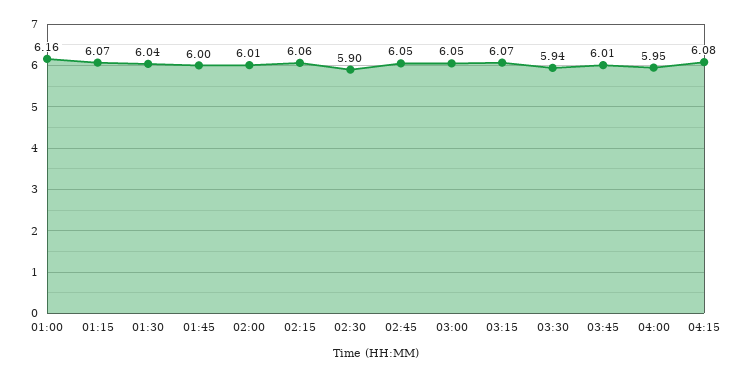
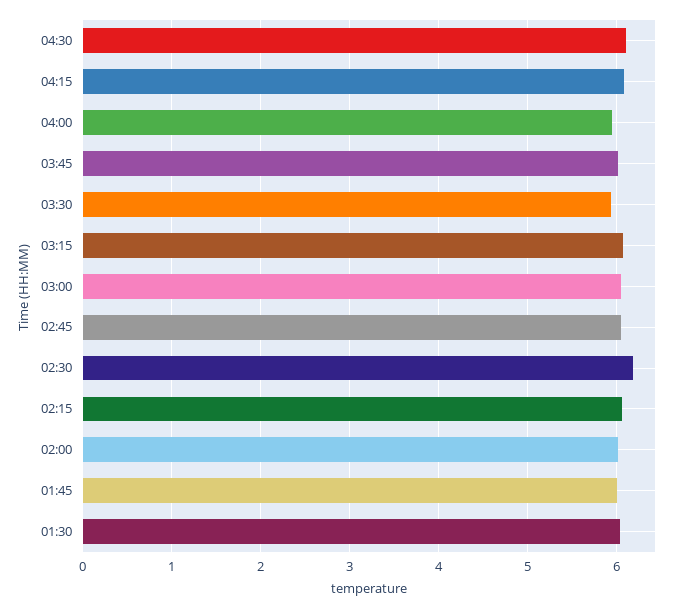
01:00: 6.16 -> none
01:15: 6.07 -> none
02:30: 5.9 -> 6.2
04:30: none -> 6.1

